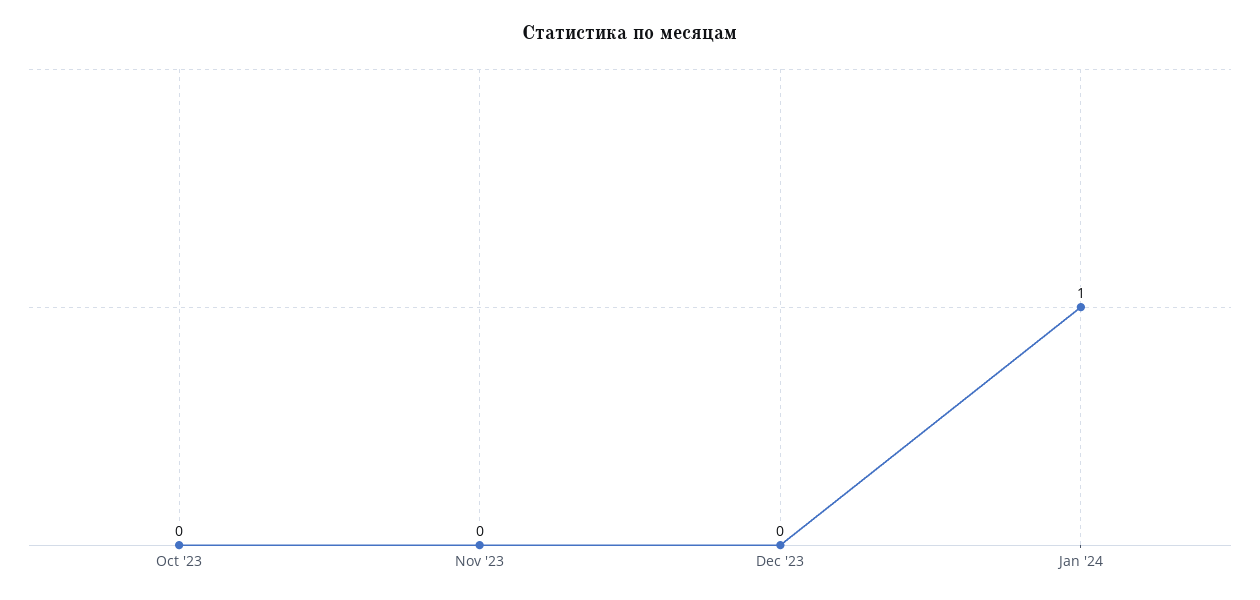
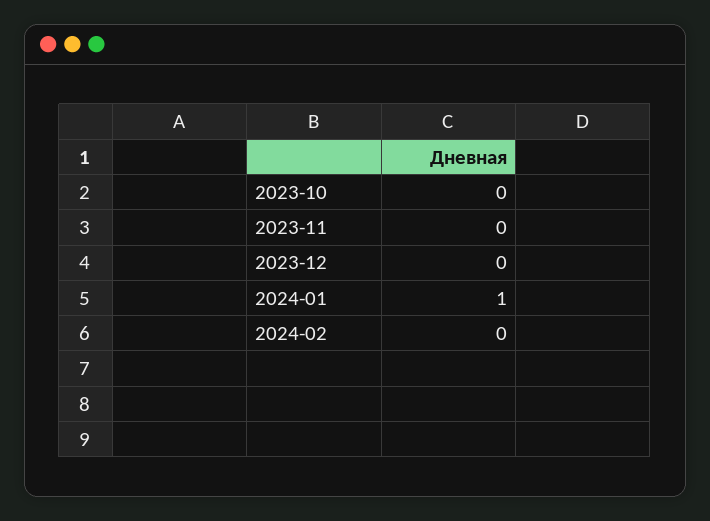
2024-02: none -> 0

